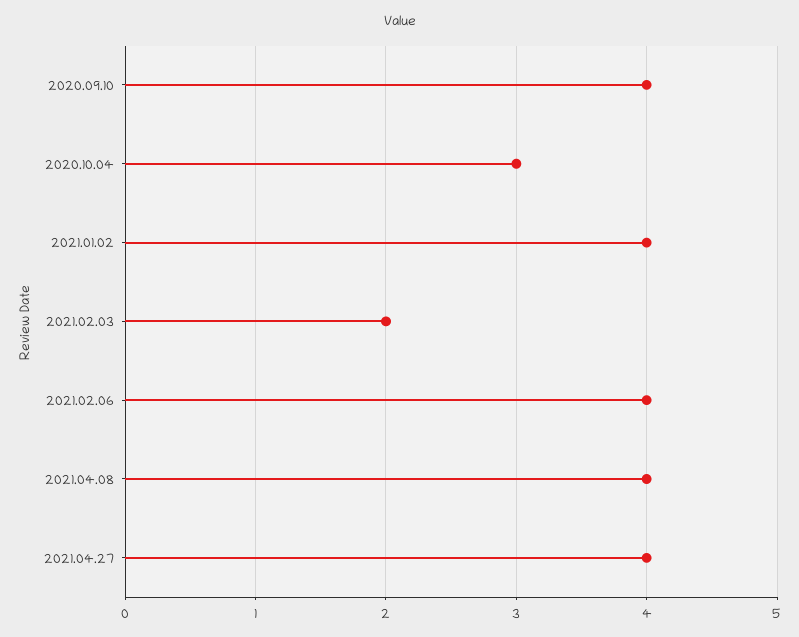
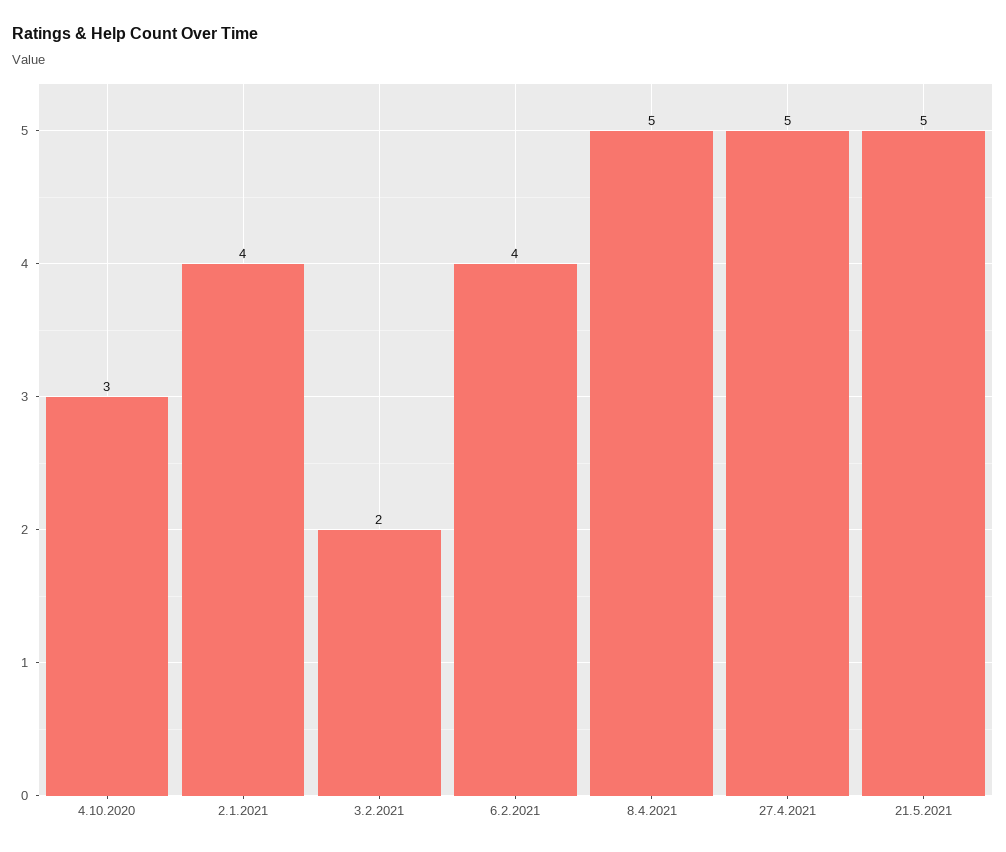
2020.09.10: 4 -> none
2021.04.08: 4 -> 5
2021.04.27: 4 -> 5
21.5.2021: none -> 5

